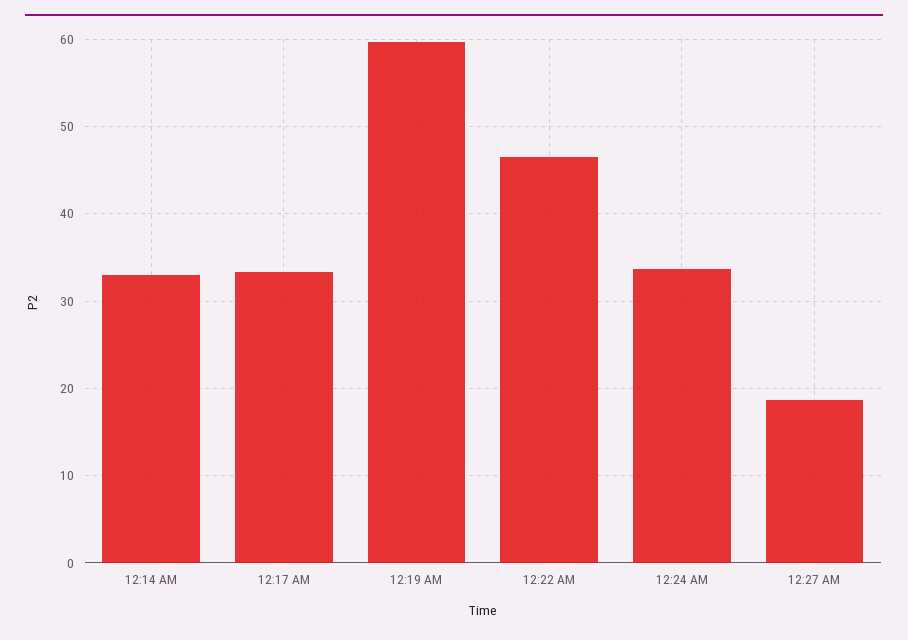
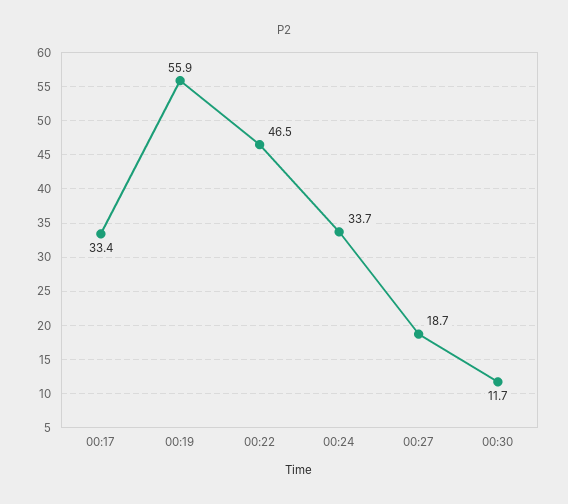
12:14 AM: 33 -> none
12:19 AM: 60 -> 55.9
00:30: none -> 11.7

